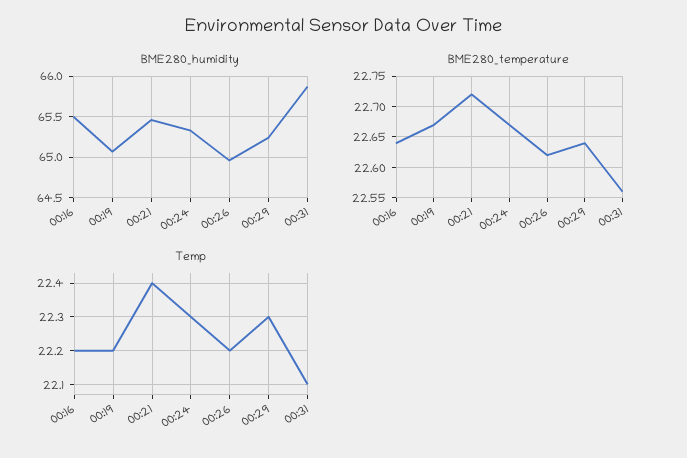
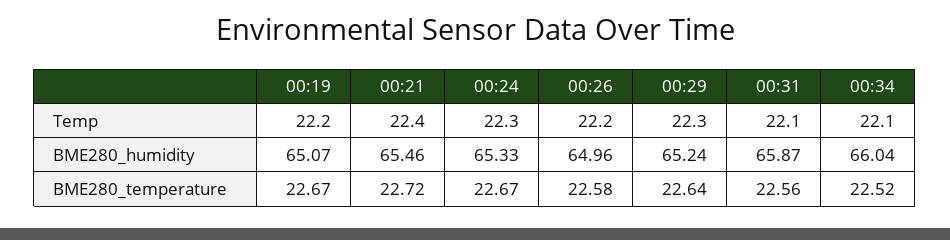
BME280_humidity, 00:16: 65.5 -> none
BME280_temperature, 00:16: 22.64 -> none
BME280_temperature, 00:26: 22.62 -> 22.58
Temp, 00:16: 22.2 -> none
Temp, 00:34: none -> 22.1
BME280_humidity, 00:34: none -> 66.04
BME280_temperature, 00:34: none -> 22.52

